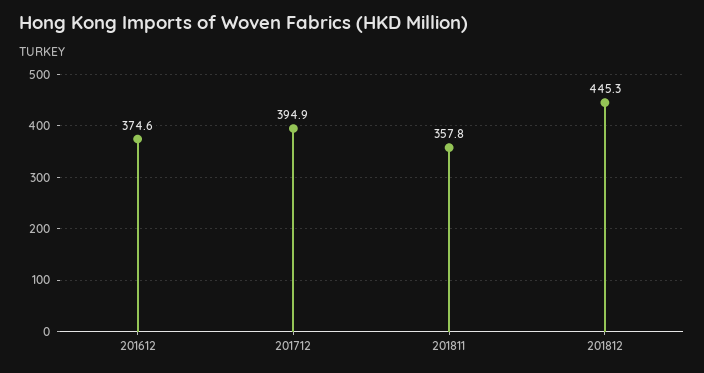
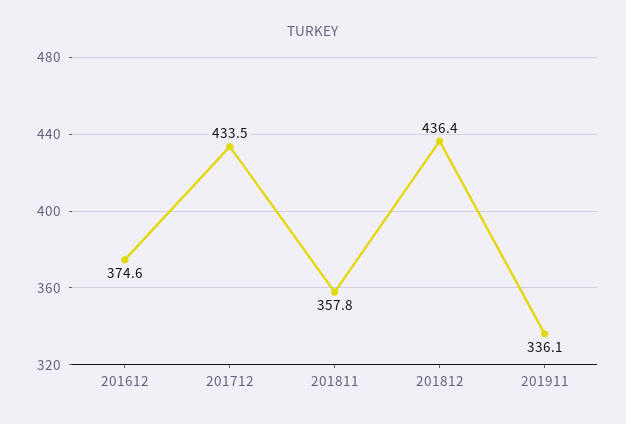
201712: 394.9 -> 433.5
201812: 445.3 -> 436.4
201911: none -> 336.1

